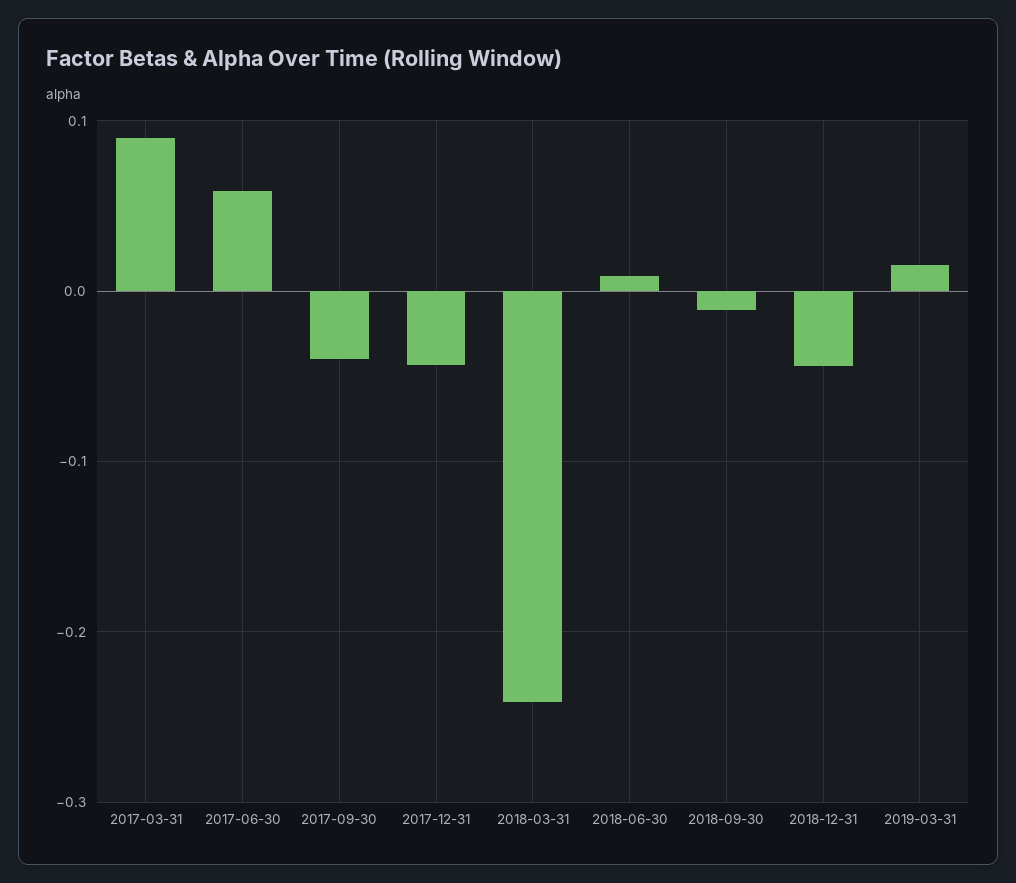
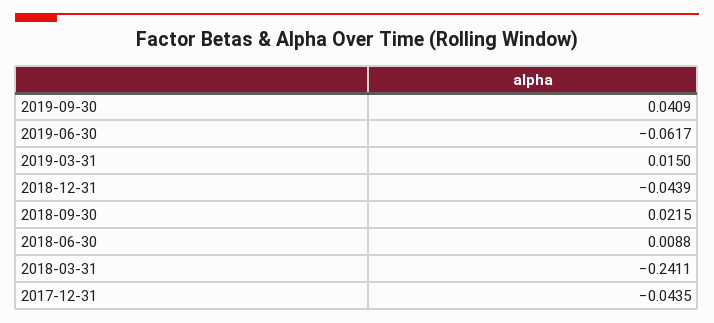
2017-03-31: 0.09 -> none
2017-06-30: 0.06 -> none
2017-09-30: -0.04 -> none
2018-09-30: -0.01 -> 0.0215
2019-09-30: none -> 0.0409
2019-06-30: none -> -0.0617

